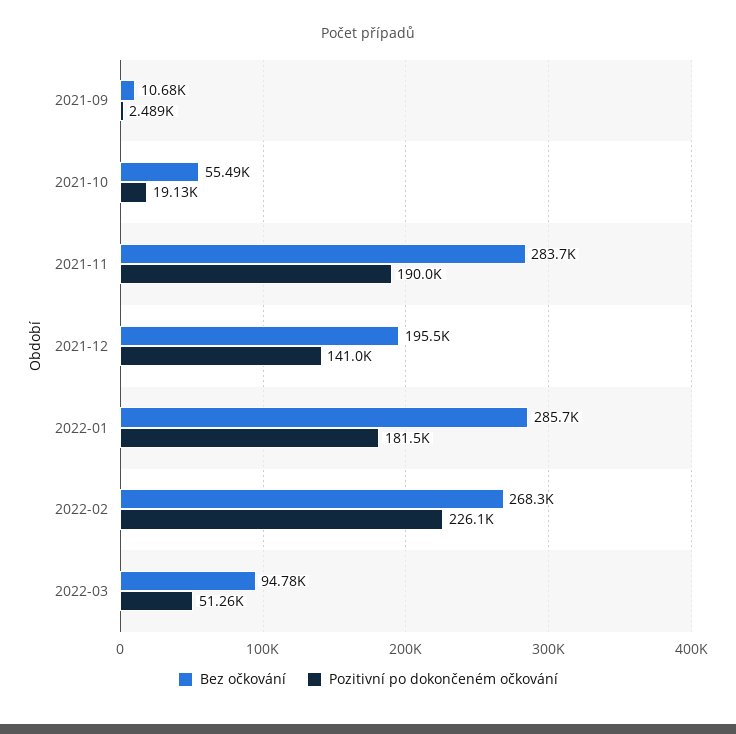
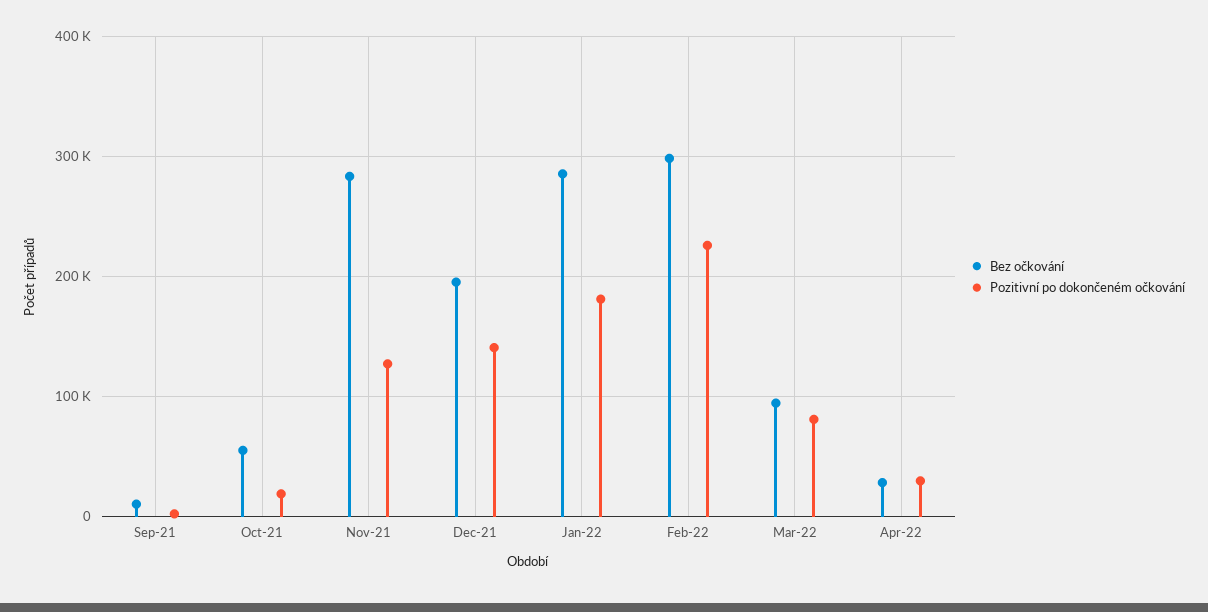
Pozitivní po dokončeném očkování, 2021-11: 190000 -> 130000
Bez očkování, 2022-02: 268300 -> 300000
Pozitivní po dokončeném očkování, 2022-03: 51260 -> 80000
Bez očkování, Apr-22: none -> 30000
Pozitivní po dokončeném očkování, Apr-22: none -> 30000

